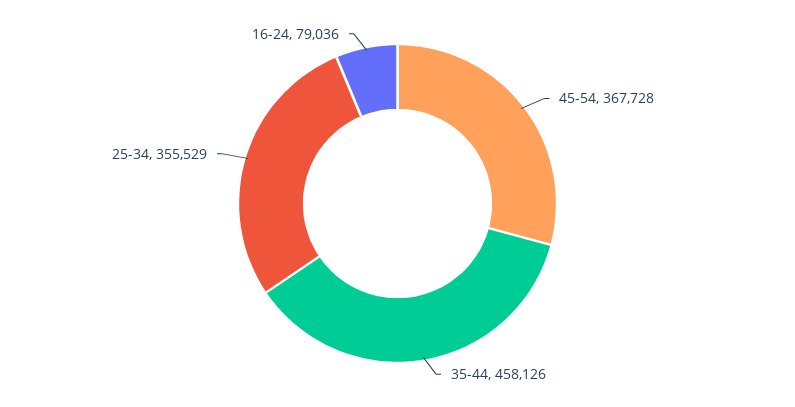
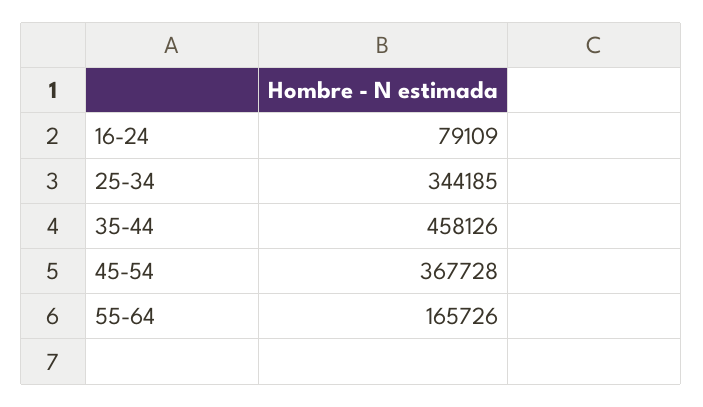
25-34: 355529 -> 344185
16-24: 79036 -> 79109
55-64: none -> 165726

